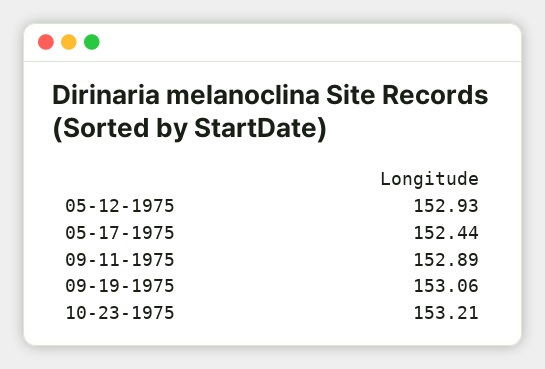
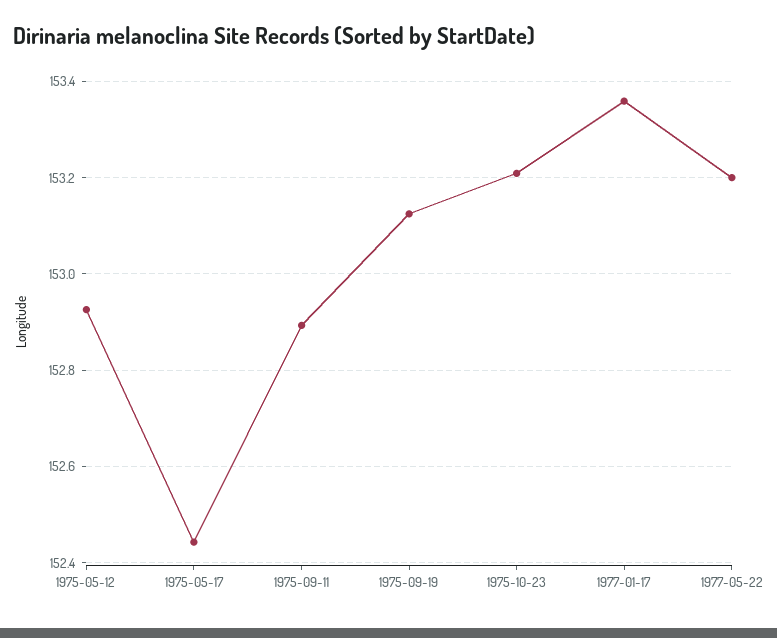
09-19-1975: 153.06 -> 153.12
1977-01-17: none -> 153.36
1977-05-22: none -> 153.2

